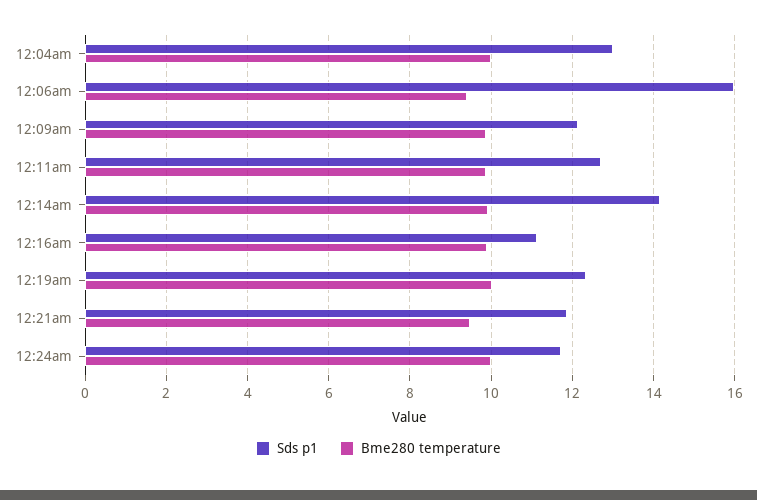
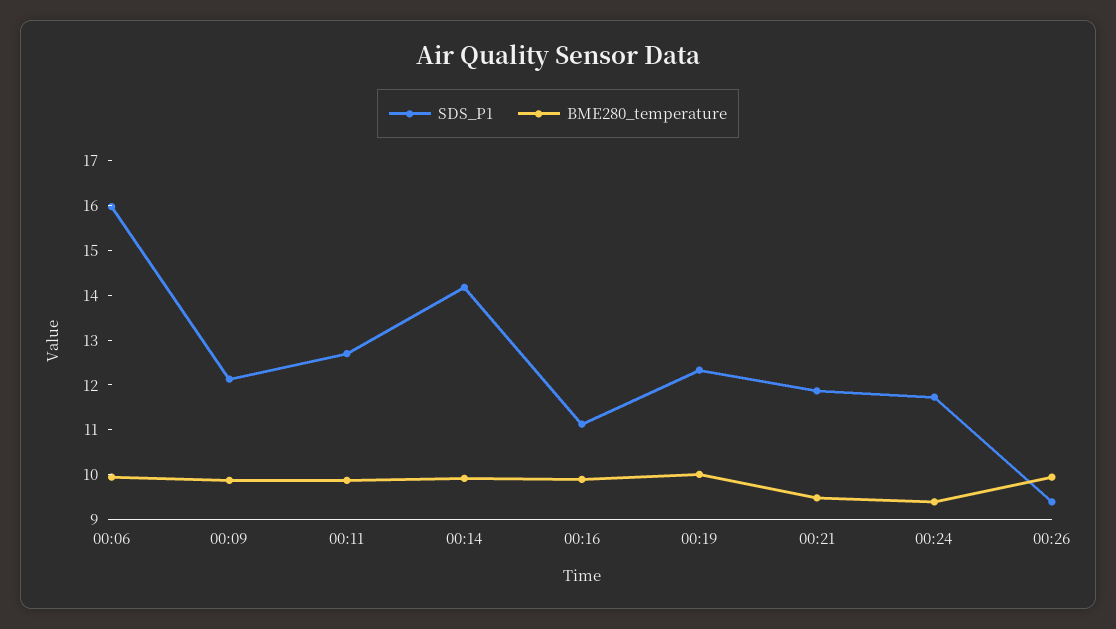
Sds p1, 12:04am: 13 -> none
Bme280 temperature, 12:04am: 10 -> none
Bme280 temperature, 12:06am: 9.4 -> 10
Bme280 temperature, 12:24am: 10 -> 9.4
Sds p1, 00:26: none -> 9.4
Bme280 temperature, 00:26: none -> 10

